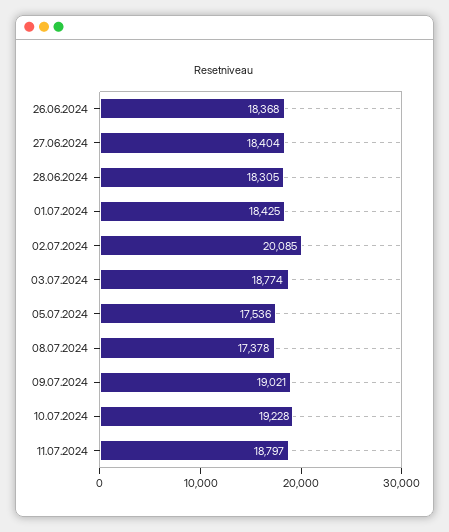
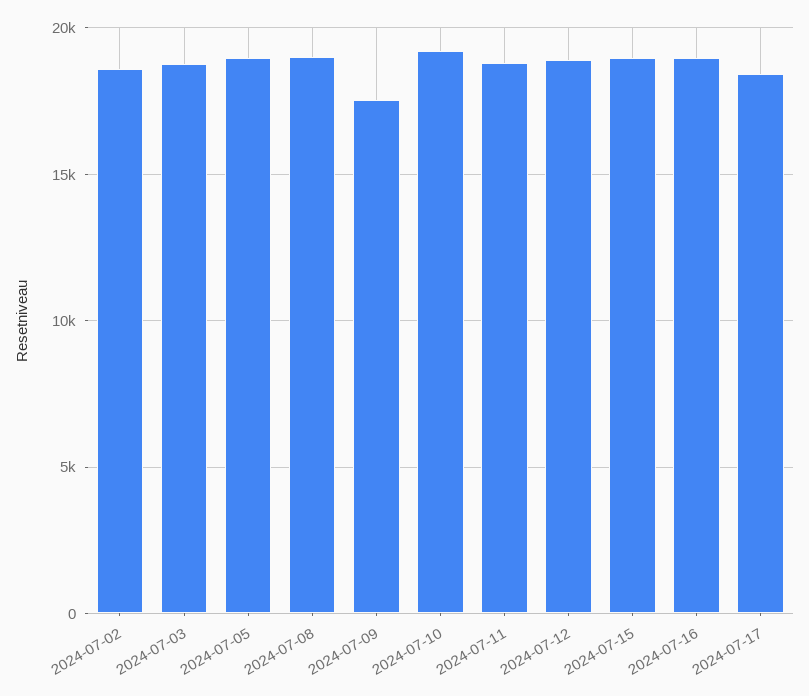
26.06.2024: 18368 -> none
27.06.2024: 18404 -> none
28.06.2024: 18305 -> none
01.07.2024: 18425 -> none
02.07.2024: 20085 -> 18500
05.07.2024: 17536 -> 19000
08.07.2024: 17378 -> 19000
09.07.2024: 19021 -> 17500
2024-07-12: none -> 19000
2024-07-15: none -> 19000
2024-07-16: none -> 19000
2024-07-17: none -> 18500

